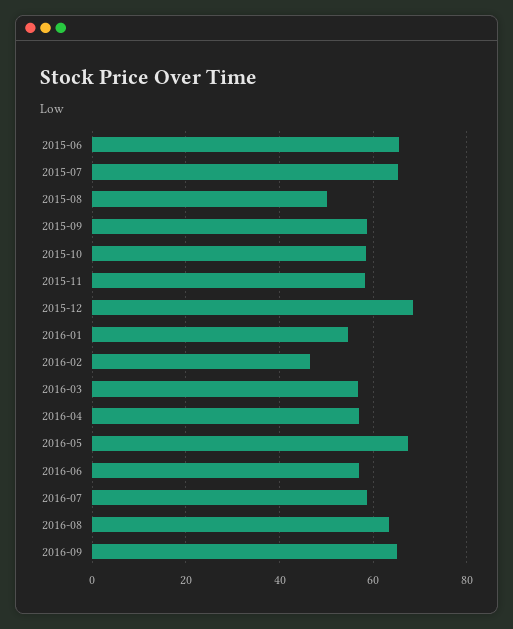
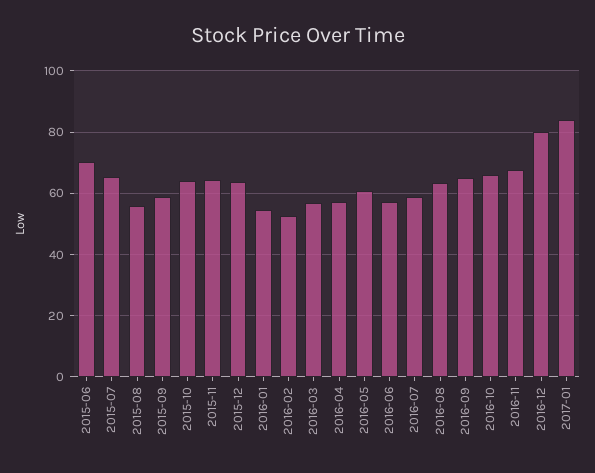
2015-06: 66 -> 70
2015-08: 50 -> 56
2015-10: 58 -> 64
2015-11: 58 -> 64
2015-12: 68 -> 64
2016-02: 46 -> 52
2016-05: 68 -> 60
2016-10: none -> 66
2016-11: none -> 68
2016-12: none -> 80
2017-01: none -> 84

